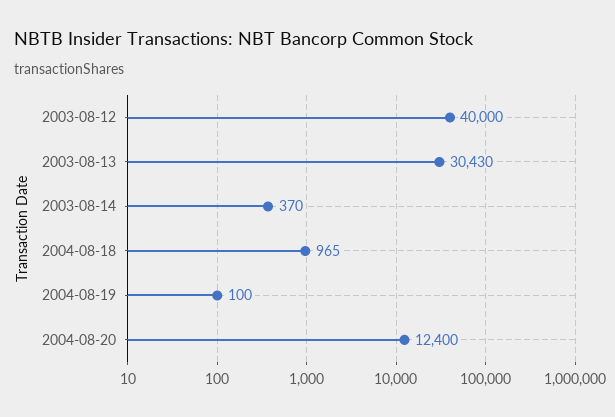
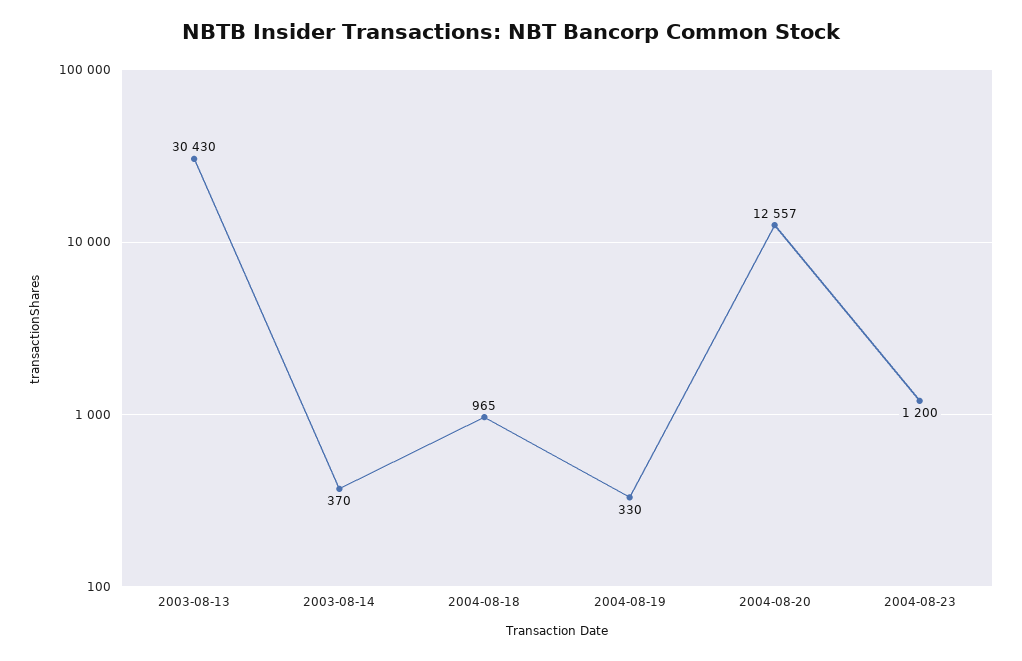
2003-08-12: 40000 -> none
2004-08-19: 100 -> 330
2004-08-20: 12400 -> 12557
2004-08-23: none -> 1200

